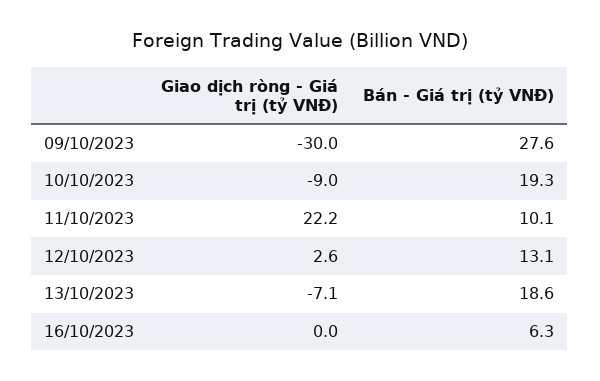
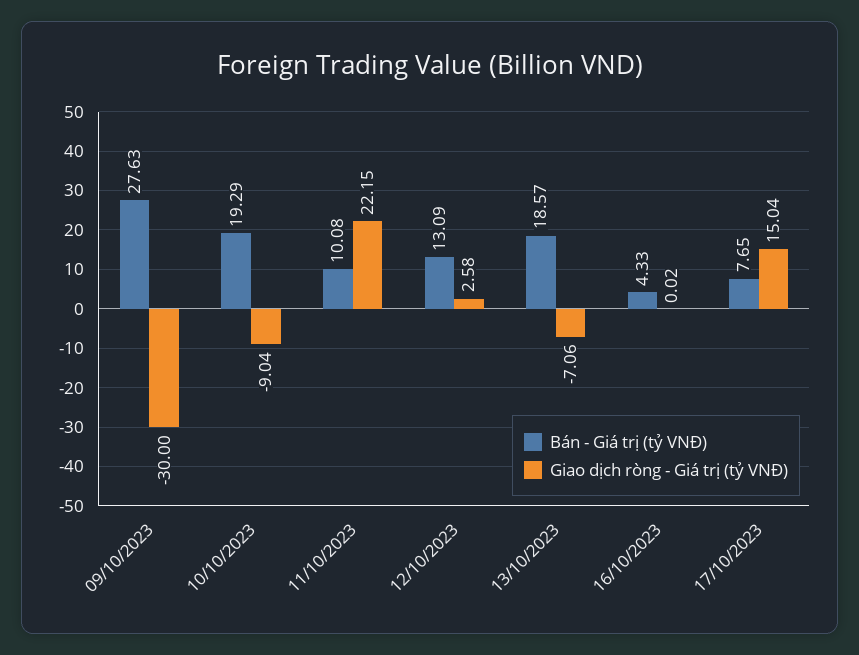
Bán - Giá trị (tỷ VNĐ), 16/10/2023: 6.3 -> 4.33
Bán - Giá trị (tỷ VNĐ), 17/10/2023: none -> 7.65
Giao dịch ròng - Giá trị (tỷ VNĐ), 17/10/2023: none -> 15.04

